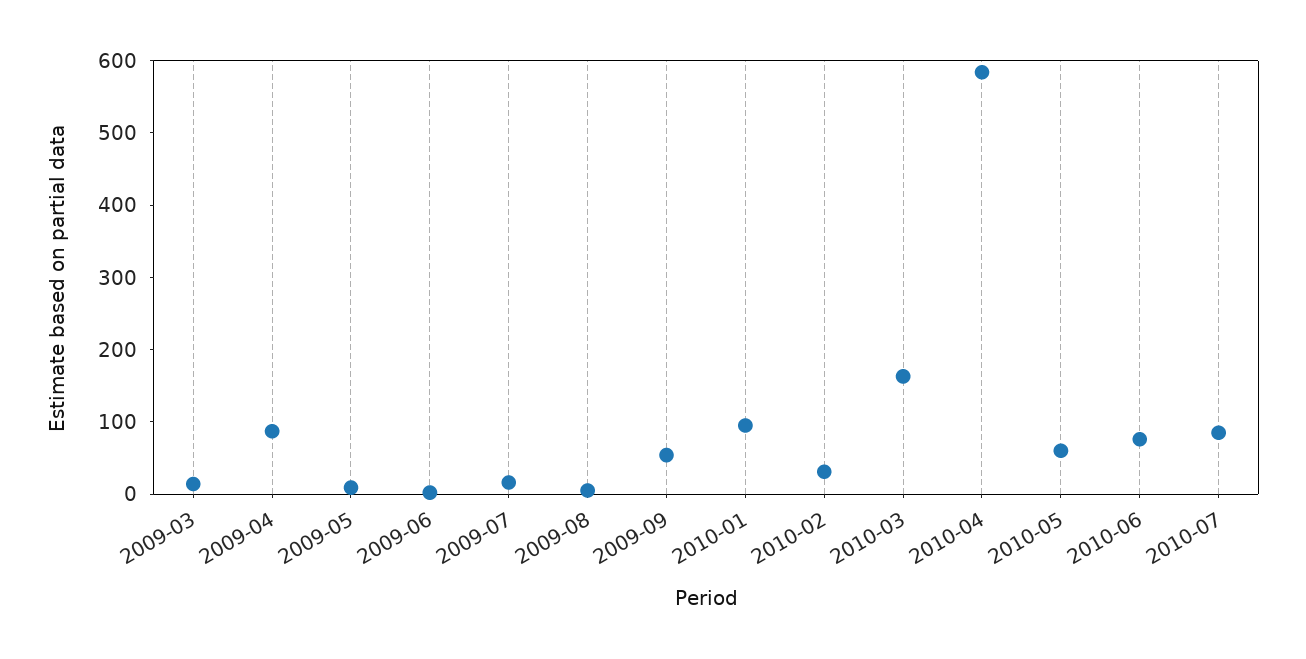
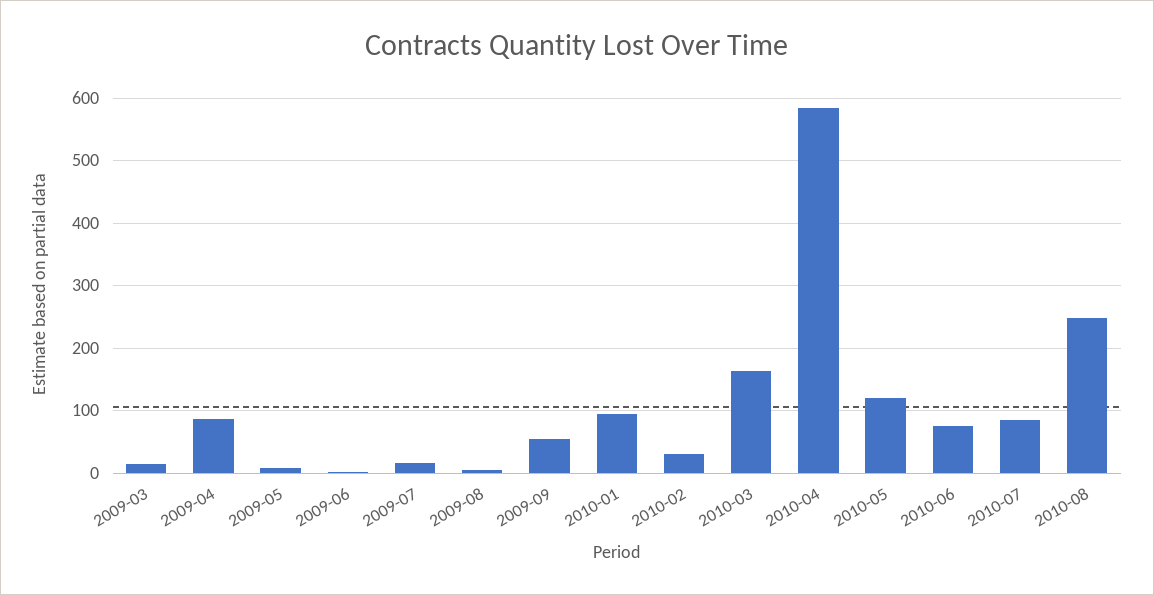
2010-05: 60 -> 120
2010-08: none -> 250

